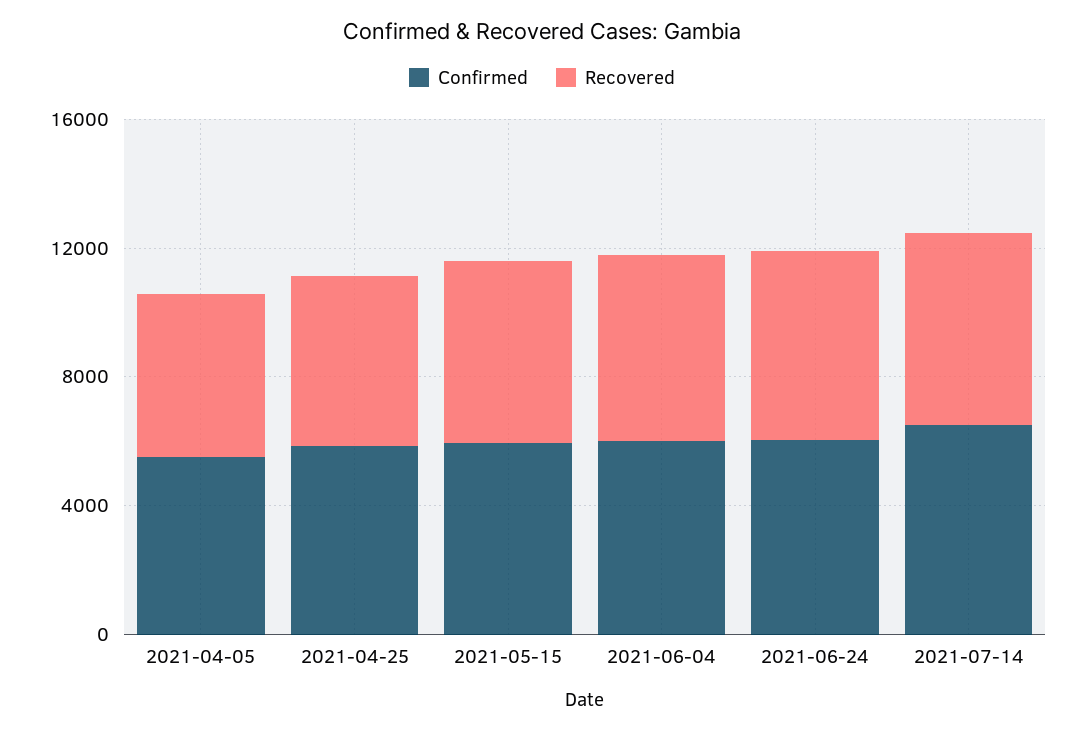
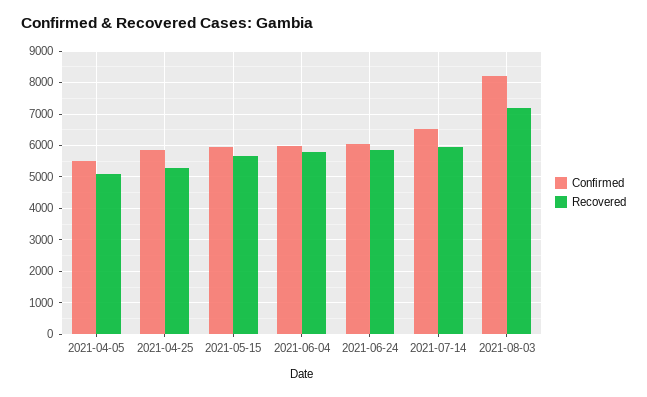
Confirmed, 2021-08-03: none -> 8200
Recovered, 2021-08-03: none -> 7200

